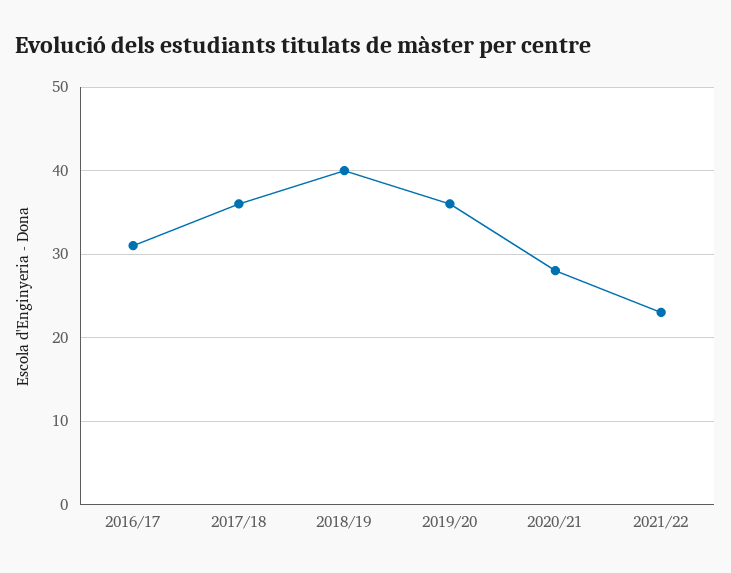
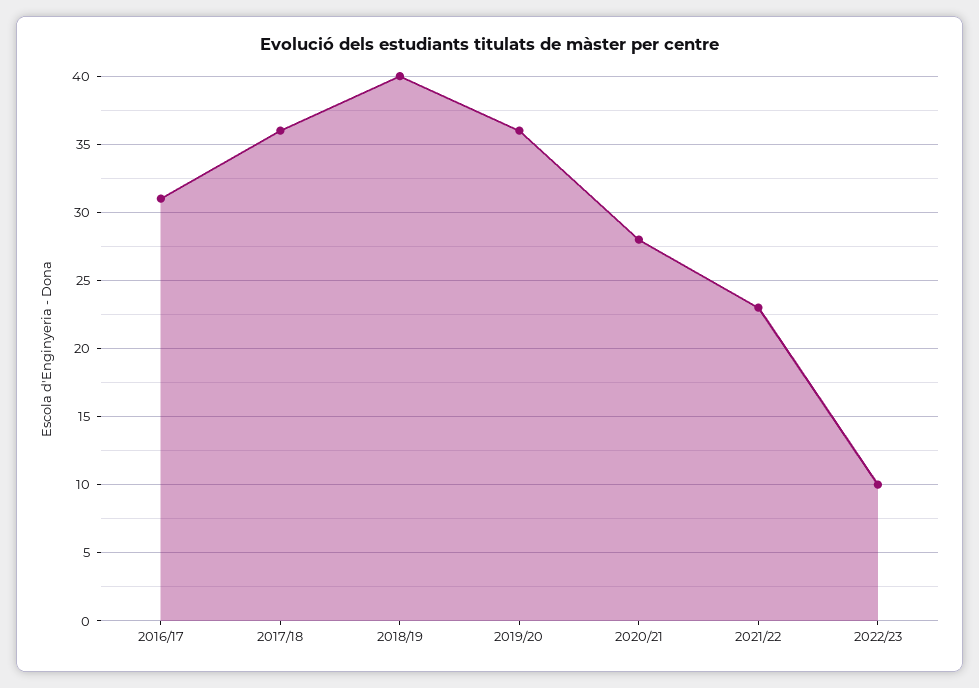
2022/23: none -> 10

